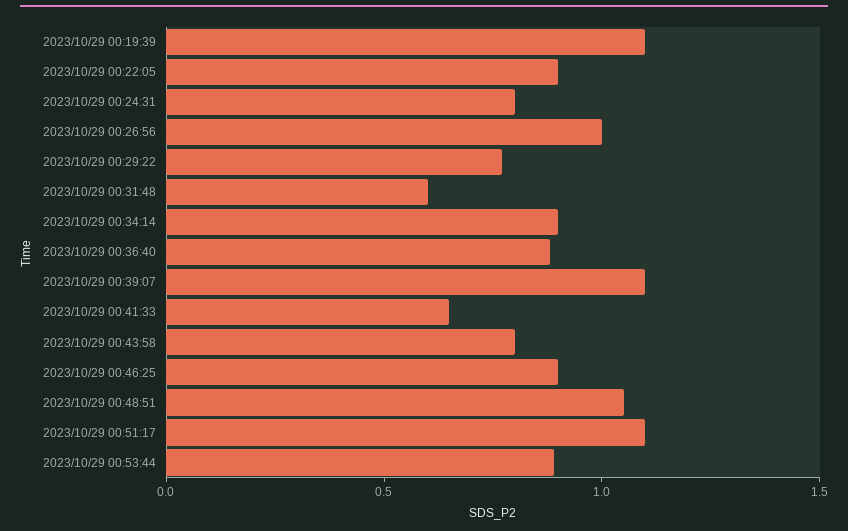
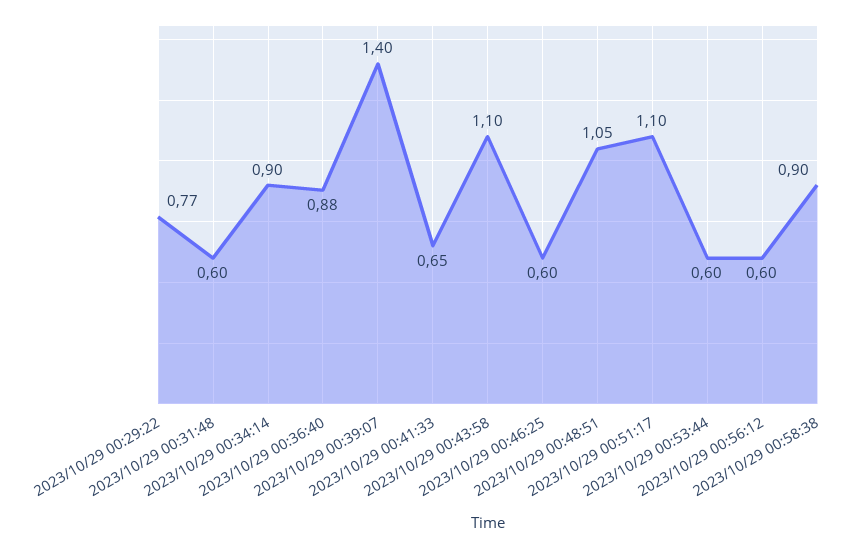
2023/10/29 00:19:39: 1.1 -> none
2023/10/29 00:22:05: 0.9 -> none
2023/10/29 00:24:31: 0.8 -> none
2023/10/29 00:26:56: 1 -> none
2023/10/29 00:39:07: 1.1 -> 1.4
2023/10/29 00:43:58: 0.8 -> 1.1
2023/10/29 00:46:25: 0.9 -> 0.6
2023/10/29 00:53:44: 0.9 -> 0.6
2023/10/29 00:56:12: none -> 0.6
2023/10/29 00:58:38: none -> 0.9

